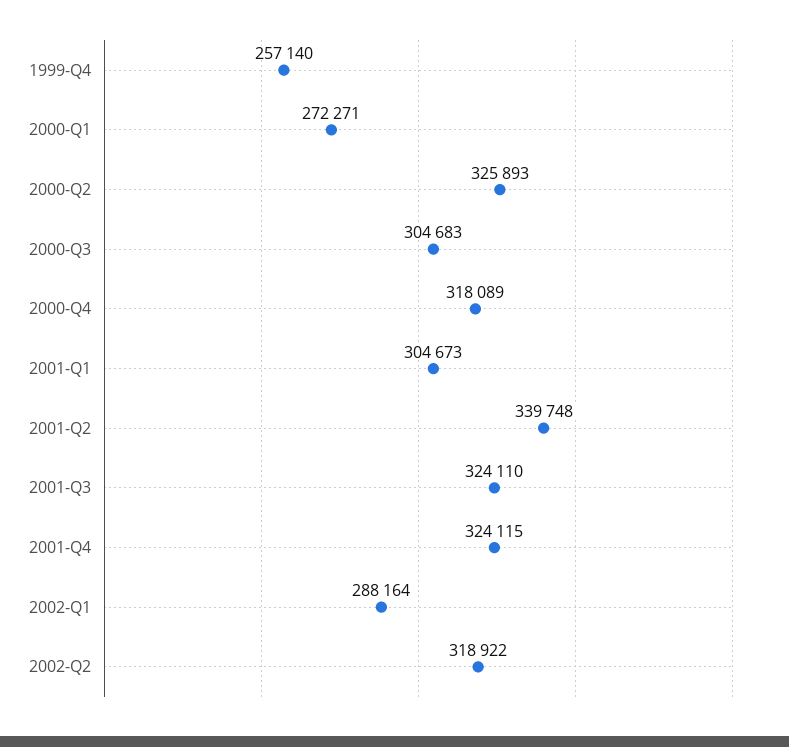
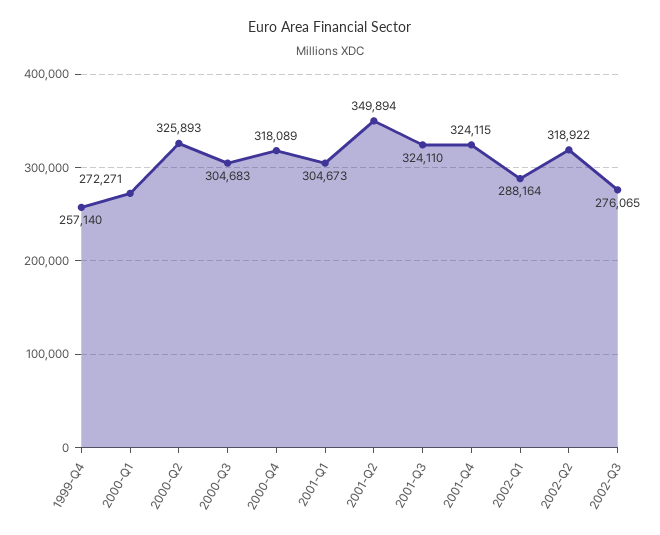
2001-Q2: 339748 -> 349894
2002-Q3: none -> 276065

